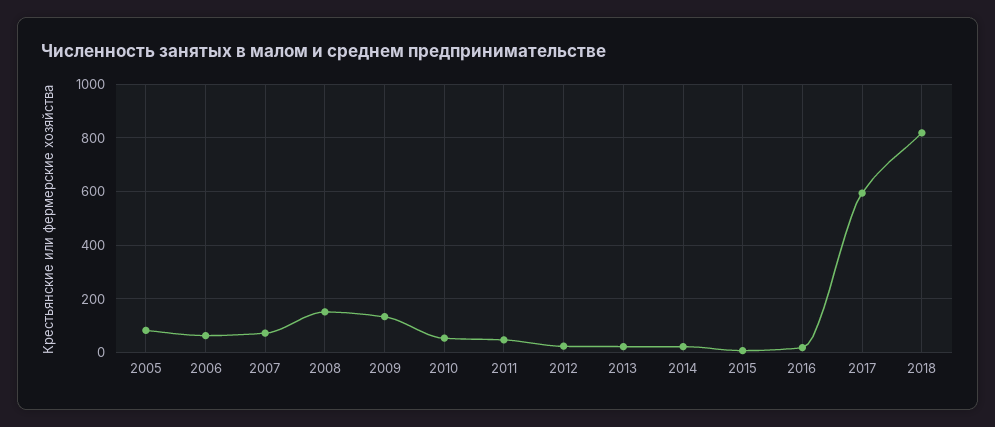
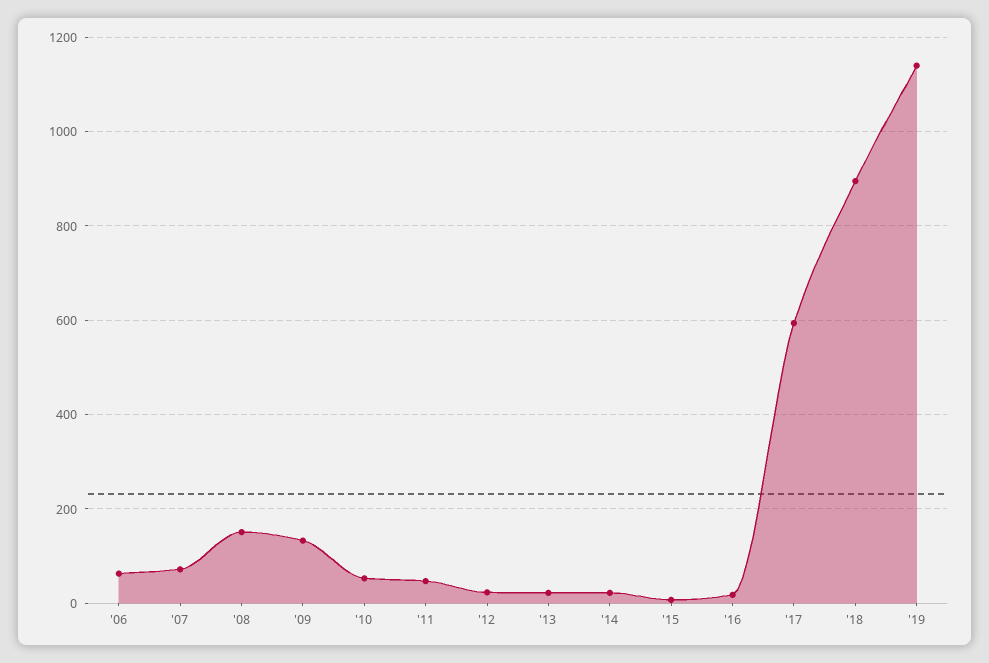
2005: 75 -> none
2018: 825 -> 900
'19: none -> 1140

